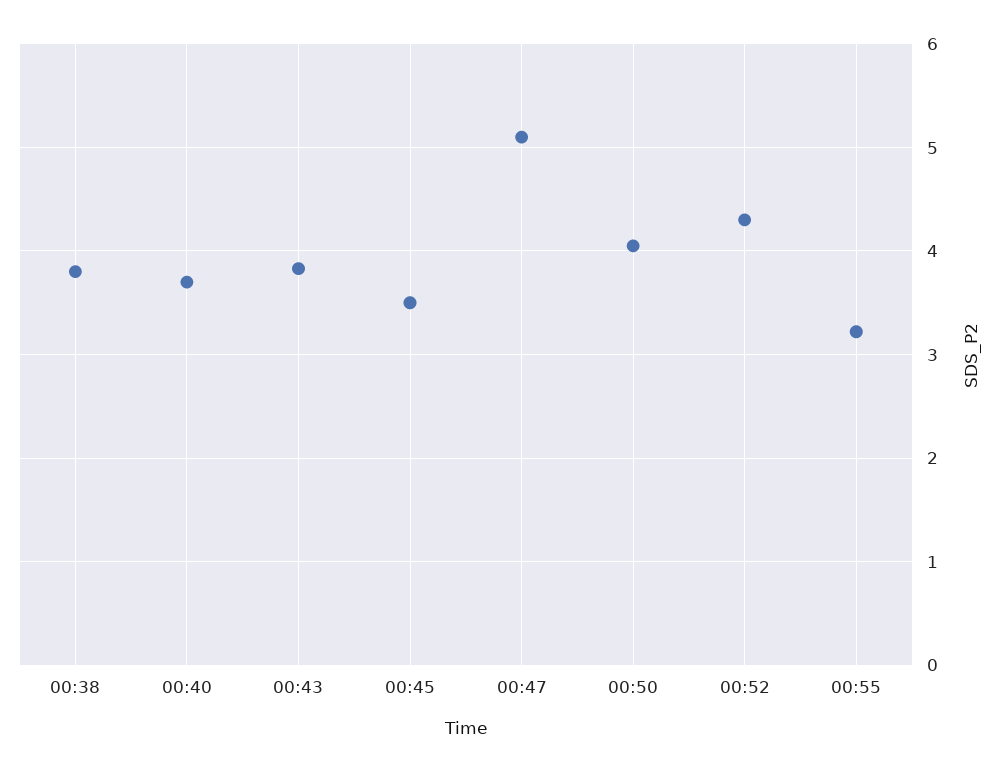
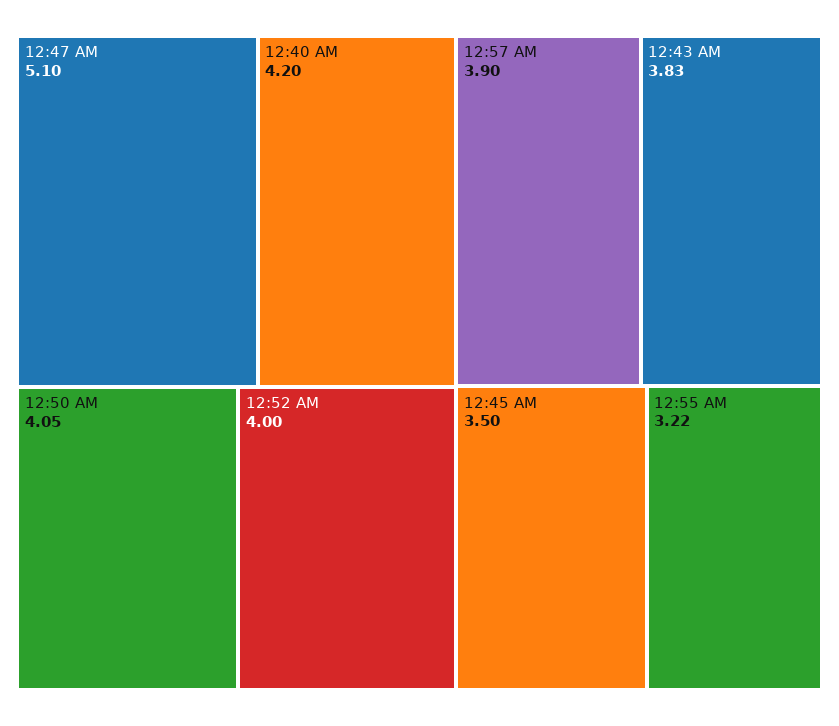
00:38: 3.8 -> none
00:40: 3.7 -> 4.2
00:52: 4.3 -> 4
12:57 AM: none -> 3.9

